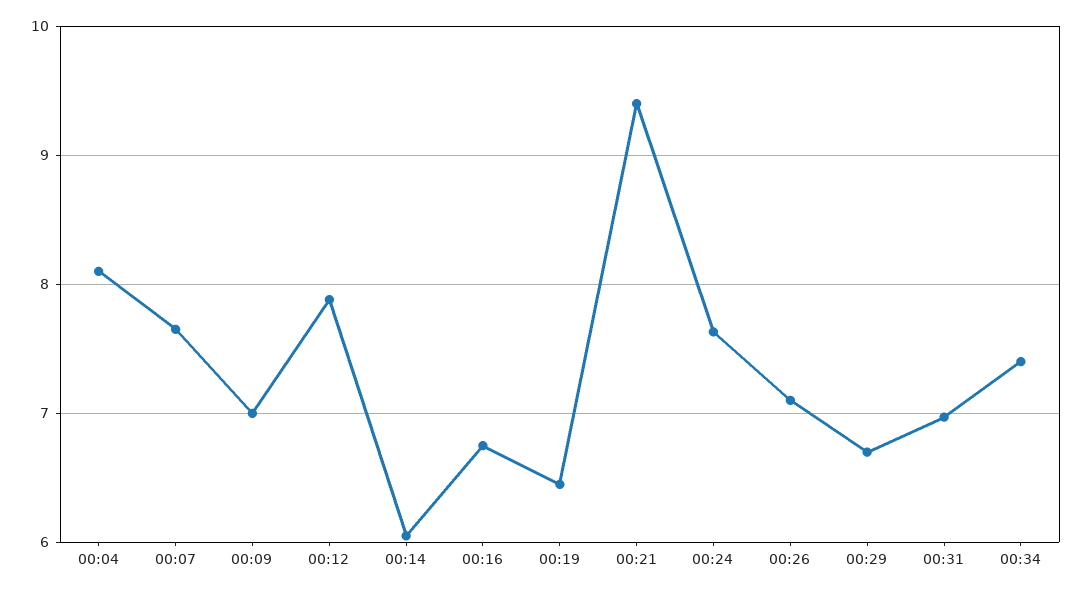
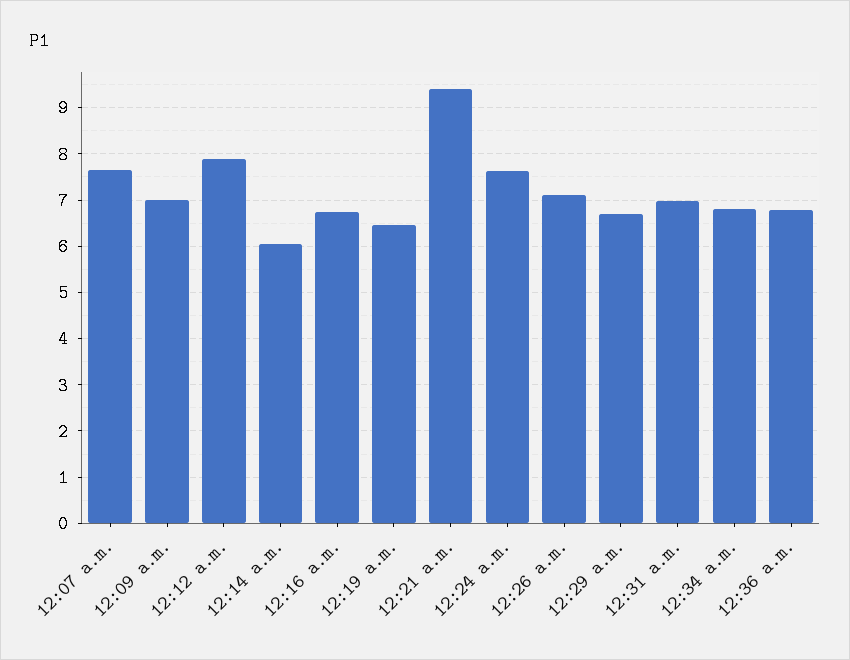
00:04: 8.1 -> none
00:34: 7.4 -> 6.8
12:36 a.m.: none -> 6.8

